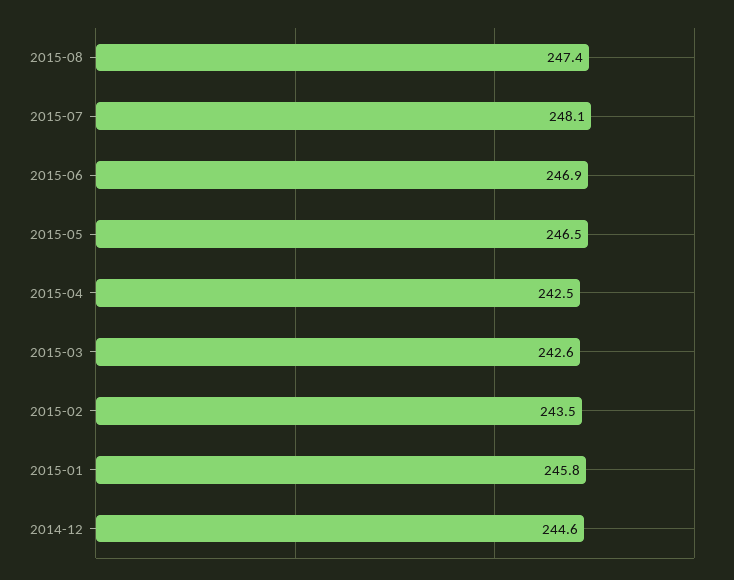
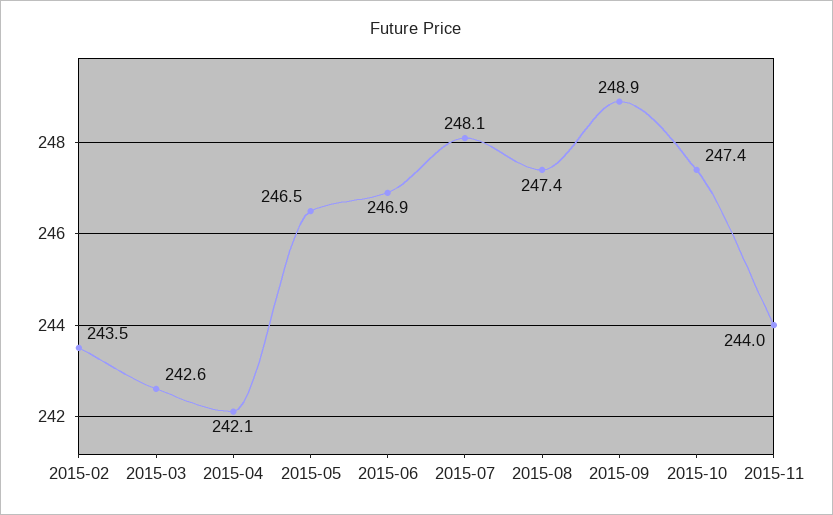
2015-04: 242.5 -> 242.1
2015-01: 245.8 -> none
2014-12: 244.6 -> none
2015-09: none -> 248.9
2015-10: none -> 247.4
2015-11: none -> 244

